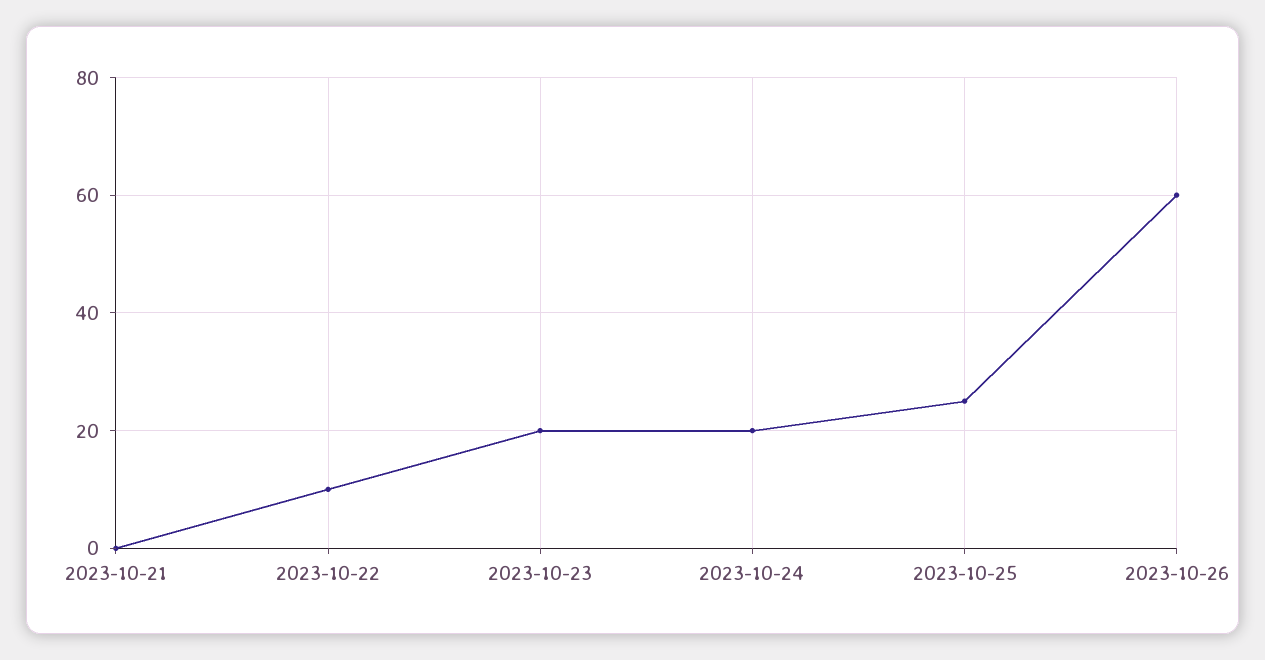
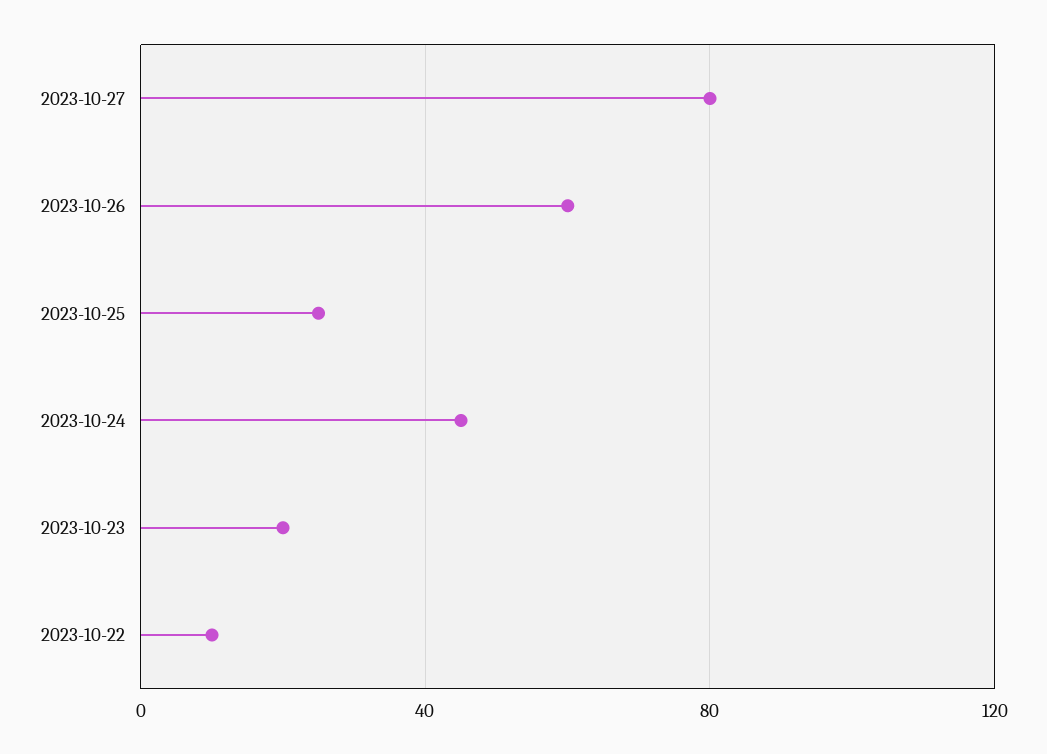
2023-10-21: 0 -> none
2023-10-24: 20 -> 45
2023-10-27: none -> 80

